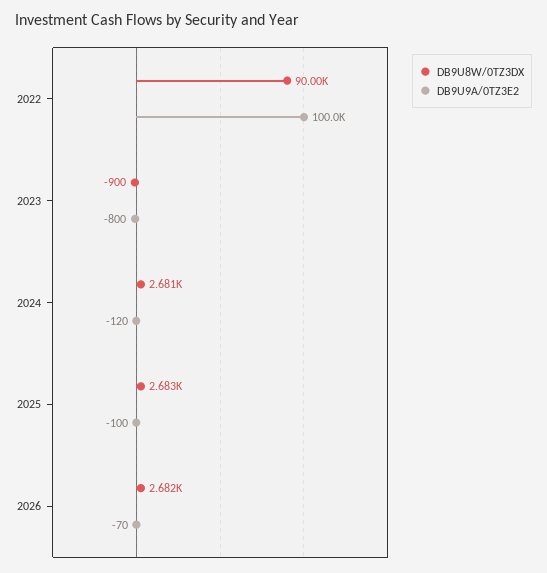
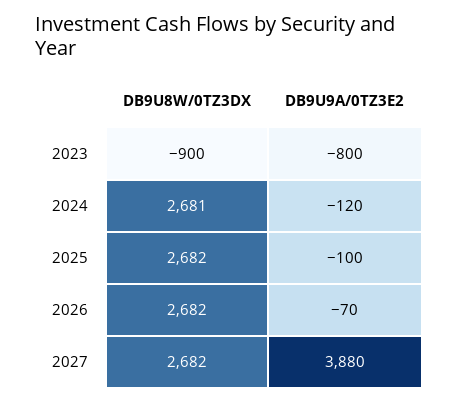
DB9U8W/0TZ3DX, 2022: 90000 -> none
DB9U9A/0TZ3E2, 2022: 100000 -> none
DB9U8W/0TZ3DX, 2025: 2683 -> 2682
DB9U8W/0TZ3DX, 2027: none -> 2682
DB9U9A/0TZ3E2, 2027: none -> 3880

